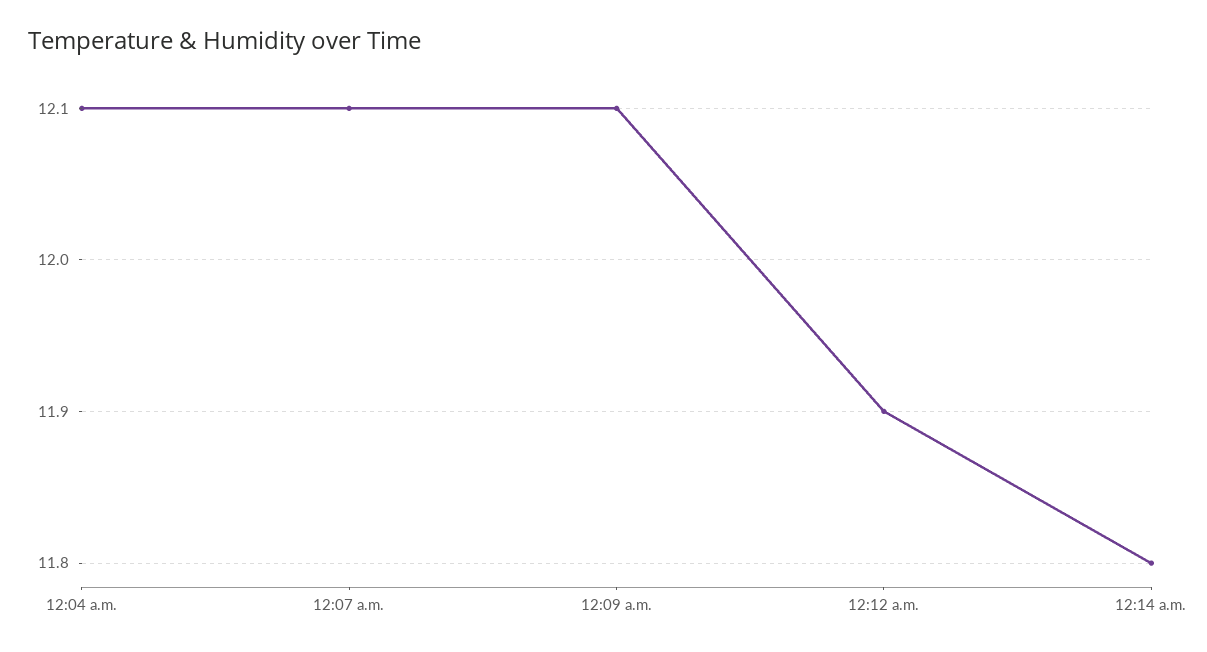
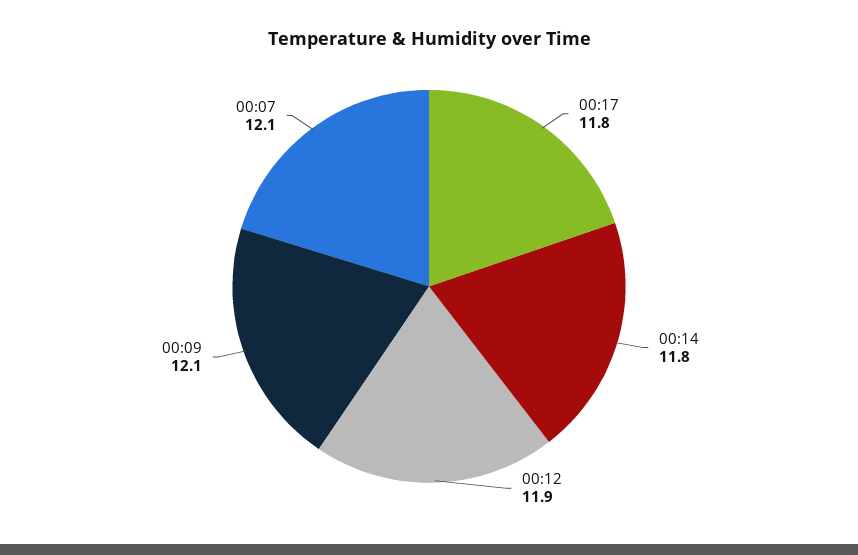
12:04 a.m.: 12.1 -> none
00:17: none -> 11.8

